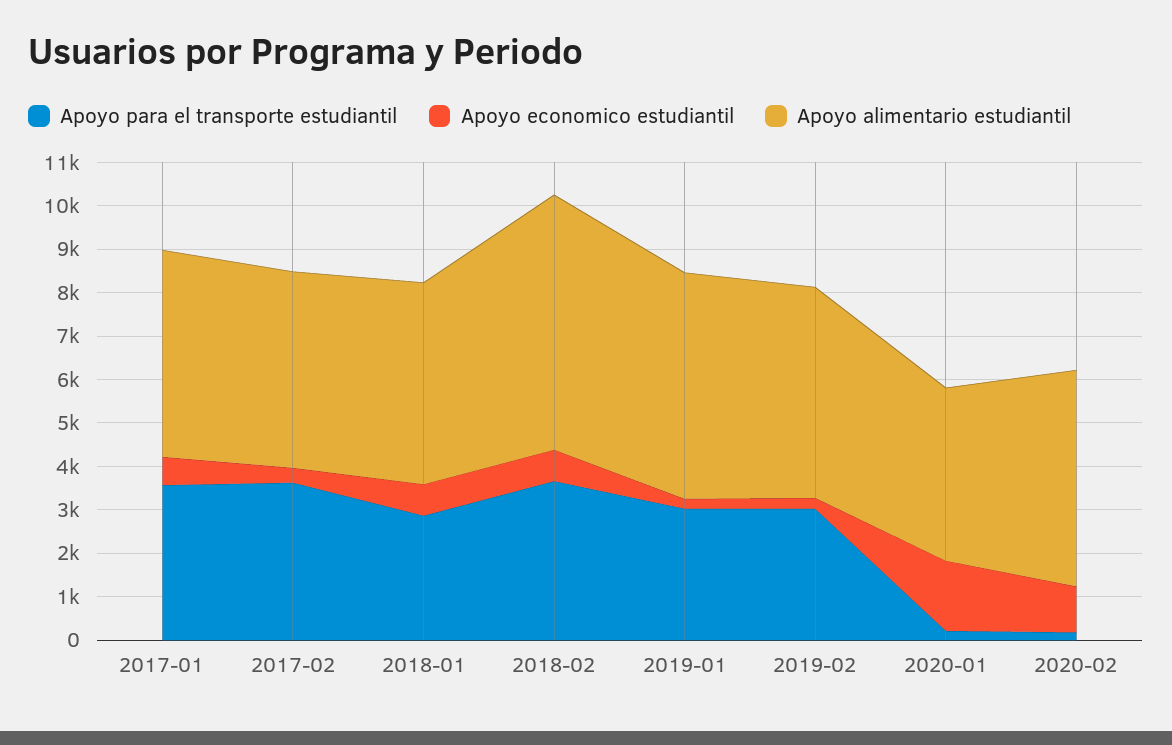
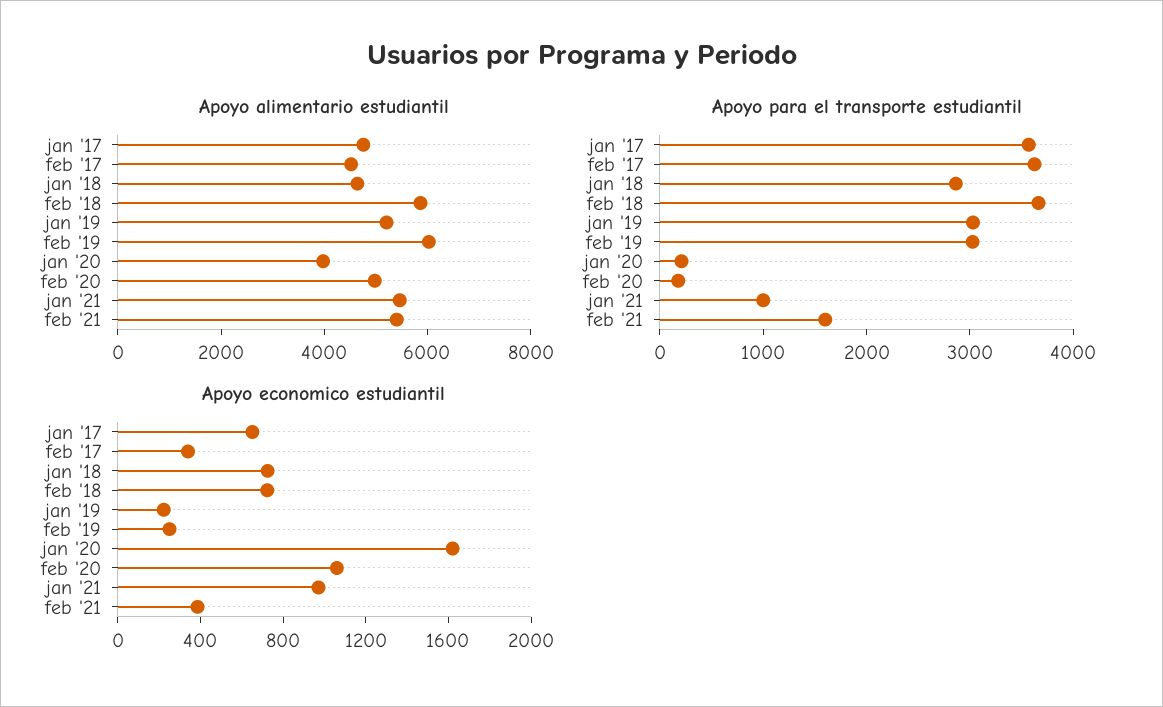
Apoyo alimentario estudiantil, 2019-02: 4800 -> 6000
Apoyo alimentario estudiantil, jan '21: none -> 5500
Apoyo alimentario estudiantil, feb '21: none -> 5500
Apoyo para el transporte estudiantil, jan '21: none -> 1000
Apoyo para el transporte estudiantil, feb '21: none -> 1600
Apoyo economico estudiantil, jan '21: none -> 1000
Apoyo economico estudiantil, feb '21: none -> 400

